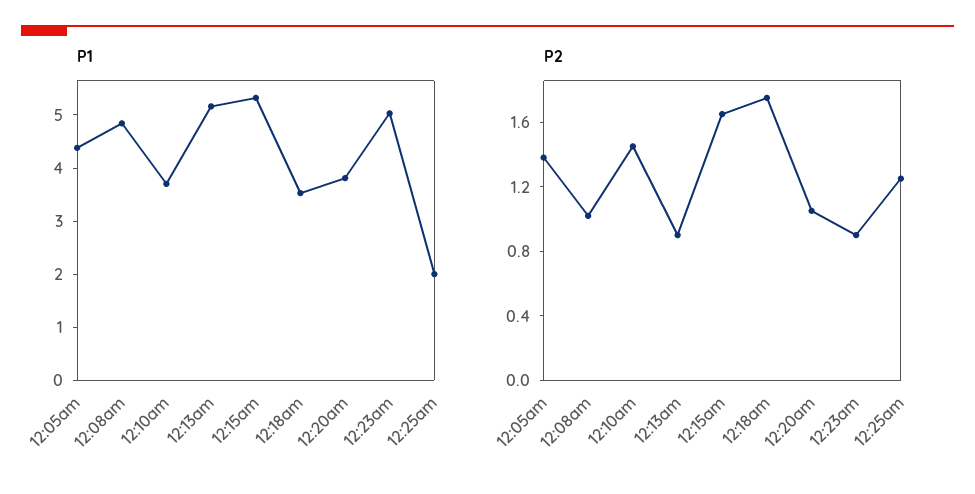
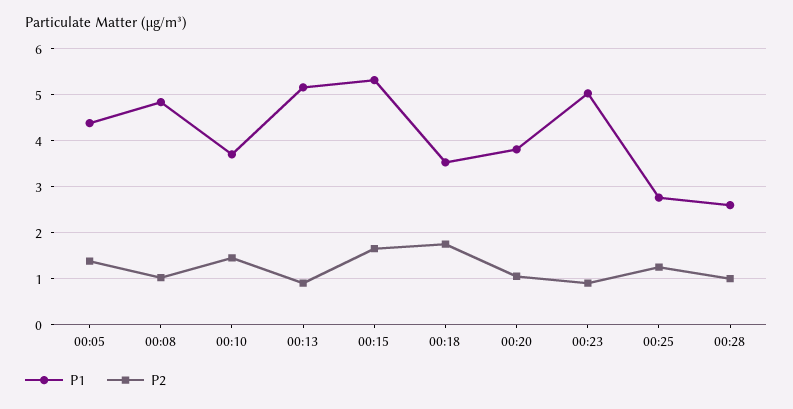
P1, 12:25am: 2 -> 2.8
P1, 00:28: none -> 2.6
P2, 00:28: none -> 1

